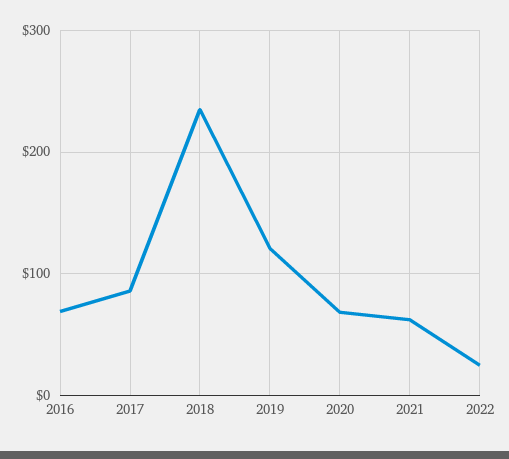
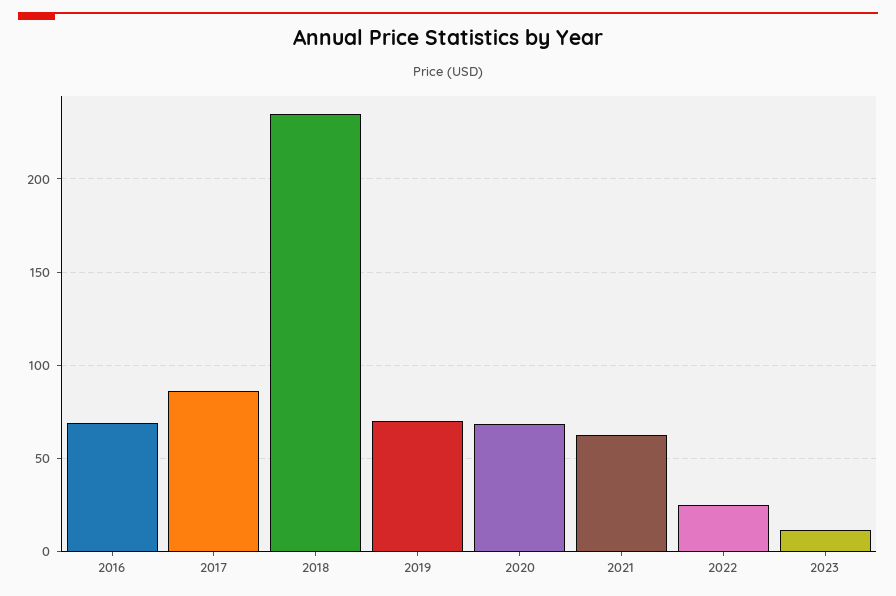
2019: 120 -> 70
2023: none -> 10

